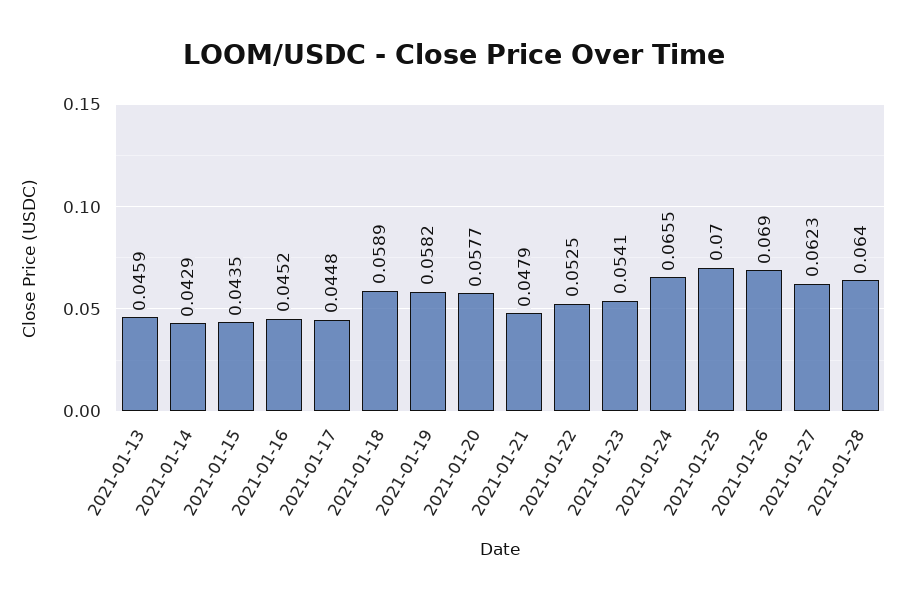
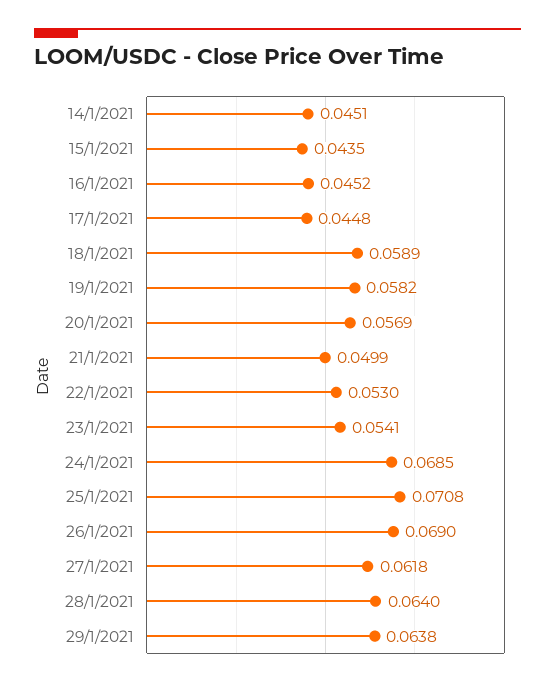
2021-01-13: 0.0459 -> none
2021-01-14: 0.0429 -> 0.0451
2021-01-20: 0.0577 -> 0.0569
2021-01-21: 0.0479 -> 0.0499
2021-01-22: 0.0525 -> 0.053
2021-01-24: 0.0655 -> 0.0685
2021-01-25: 0.07 -> 0.0708
2021-01-27: 0.0623 -> 0.0618
29/1/2021: none -> 0.0638

